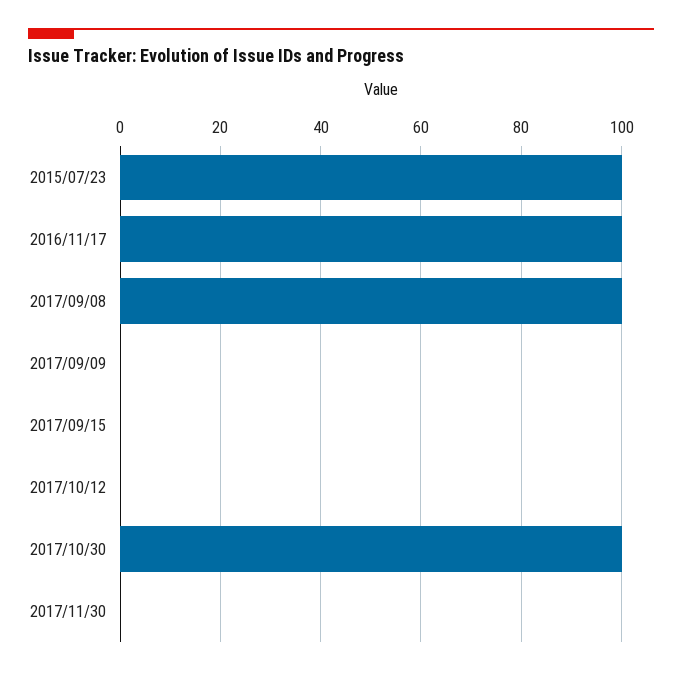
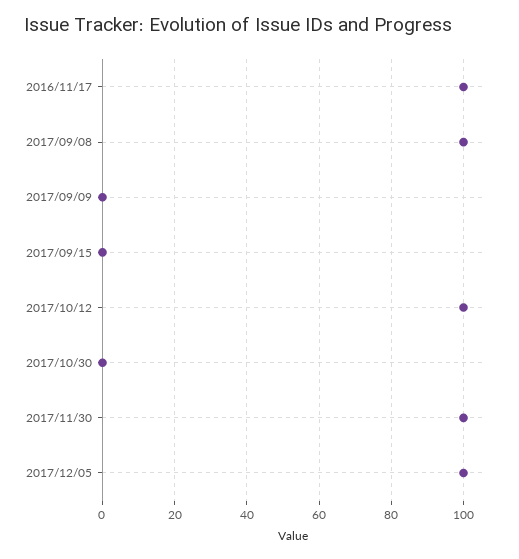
2015/07/23: 100 -> none
2017/10/12: 0 -> 100
2017/10/30: 100 -> 0
2017/11/30: 0 -> 100
2017/12/05: none -> 100

